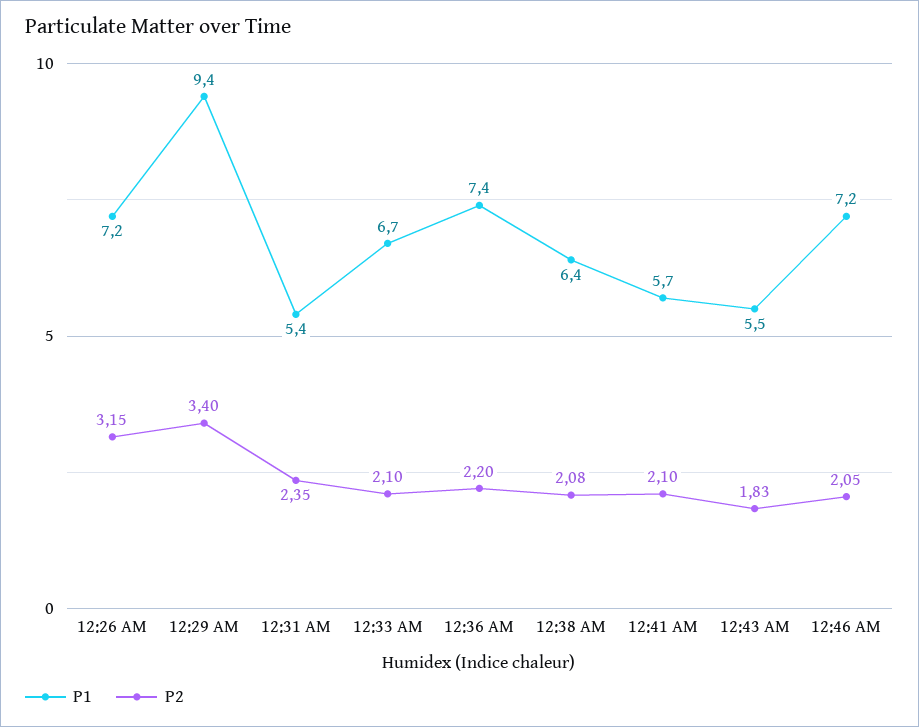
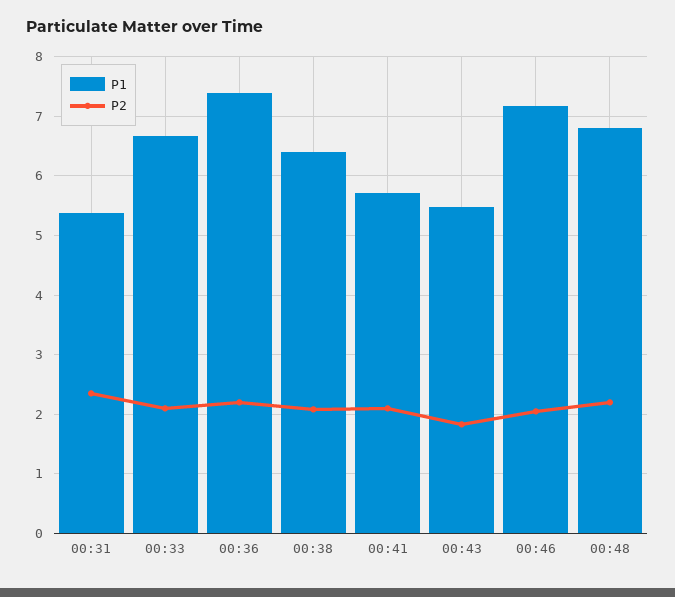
P1, 12:26 AM: 7.2 -> none
P2, 12:26 AM: 3.15 -> none
P1, 12:29 AM: 9.4 -> none
P2, 12:29 AM: 3.4 -> none
P1, 00:48: none -> 6.8
P2, 00:48: none -> 2.2

